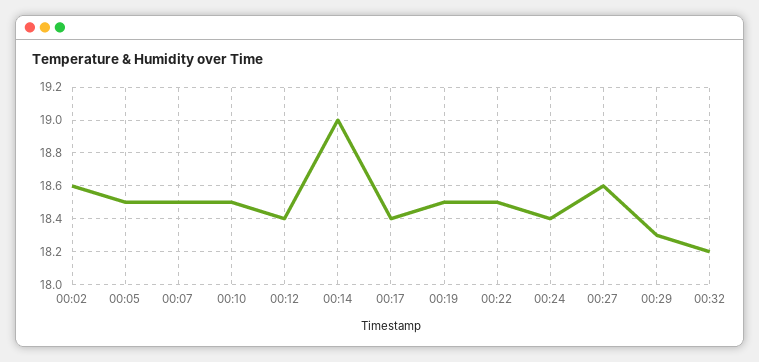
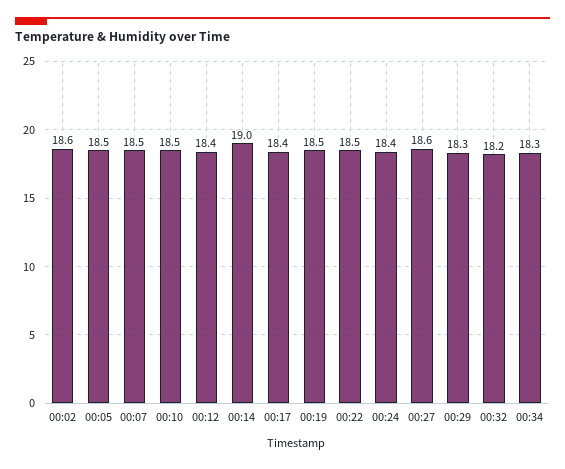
00:34: none -> 18.3

